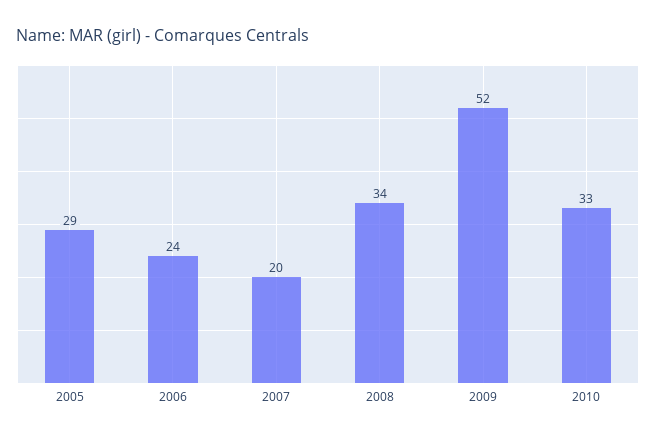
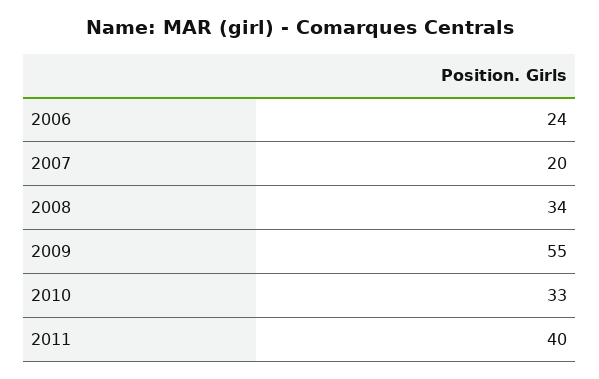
2005: 29 -> none
2009: 52 -> 55
2011: none -> 40

